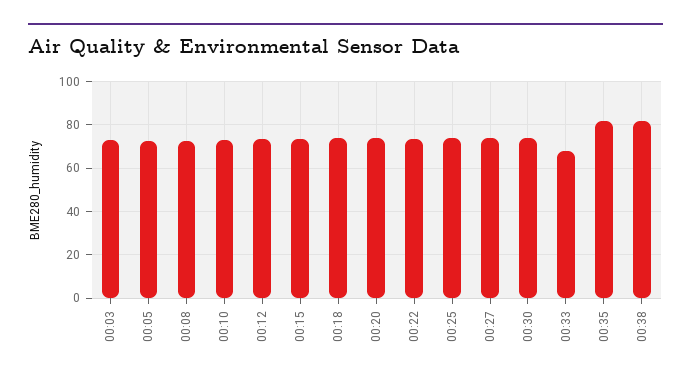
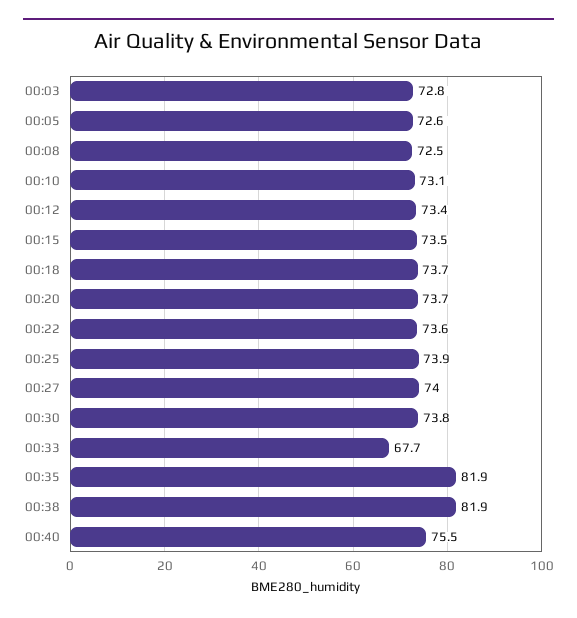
00:40: none -> 75.5

